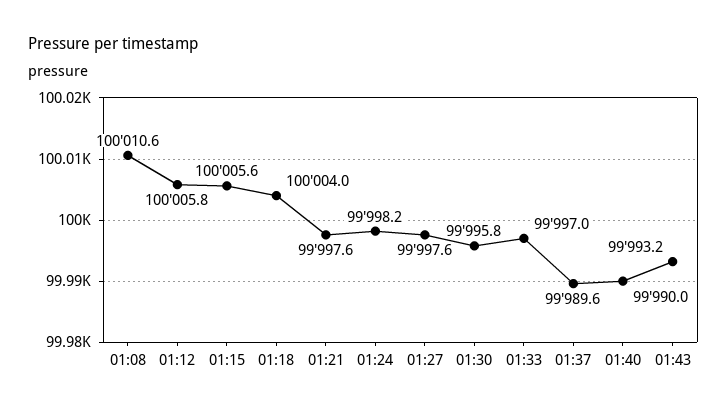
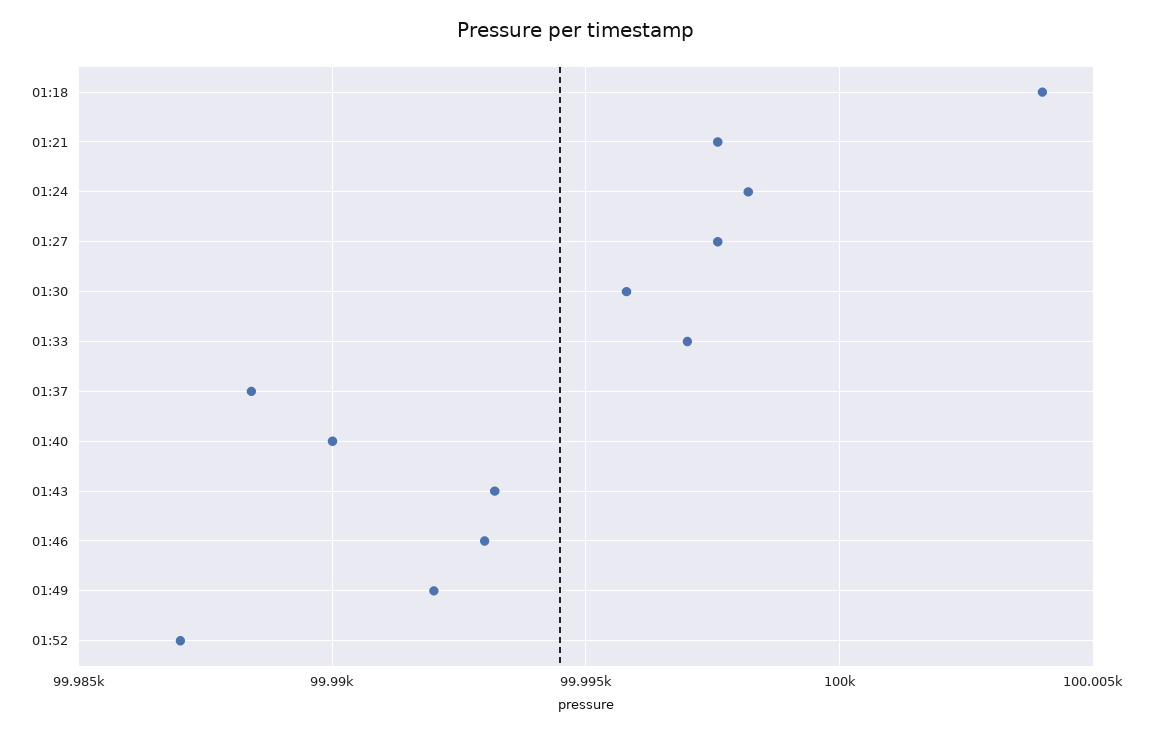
01:08: 100010.6 -> none
01:12: 100005.8 -> none
01:15: 100005.6 -> none
01:37: 99989.6 -> 99988.5
01:46: none -> 99993
01:49: none -> 99992
01:52: none -> 99987

